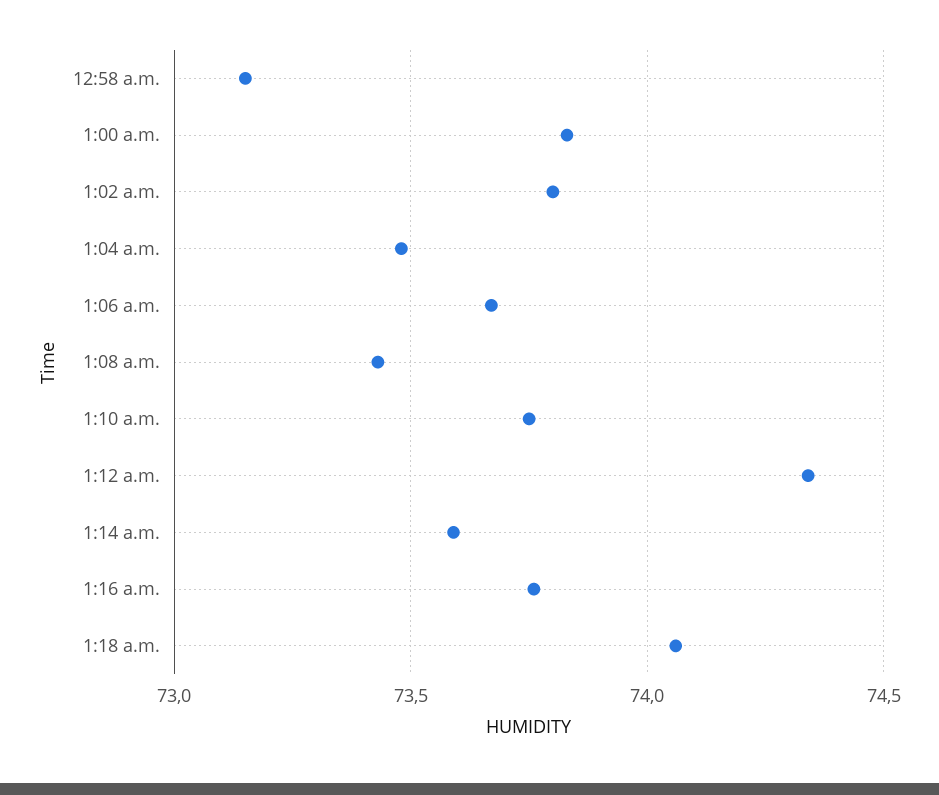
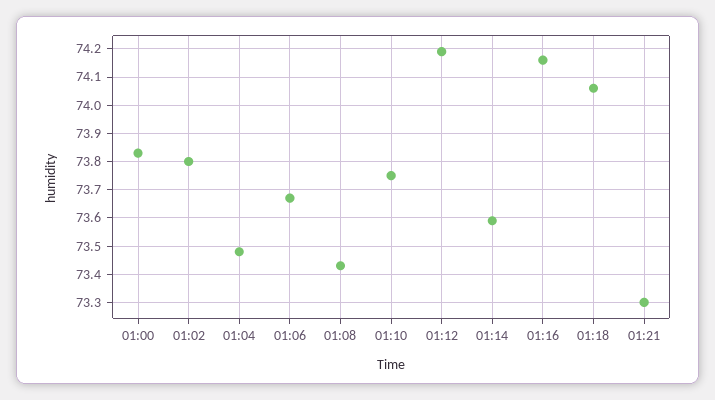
12:58 a.m.: 73.15 -> none
1:12 a.m.: 74.35 -> 74.2
1:16 a.m.: 73.75 -> 74.15
01:21: none -> 73.3

